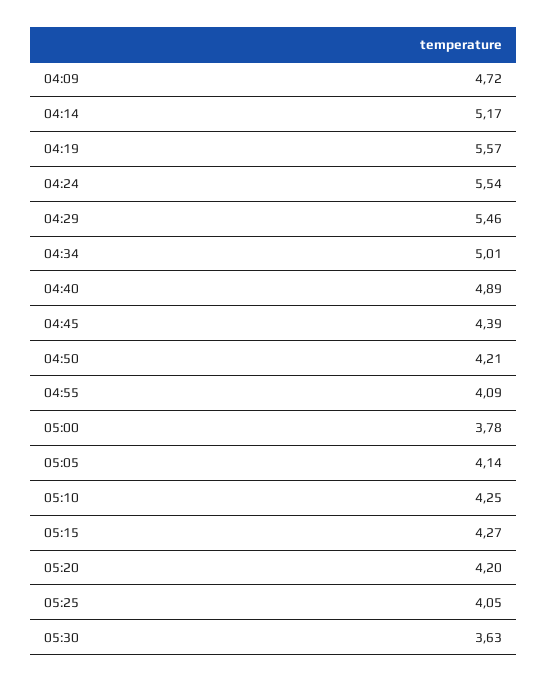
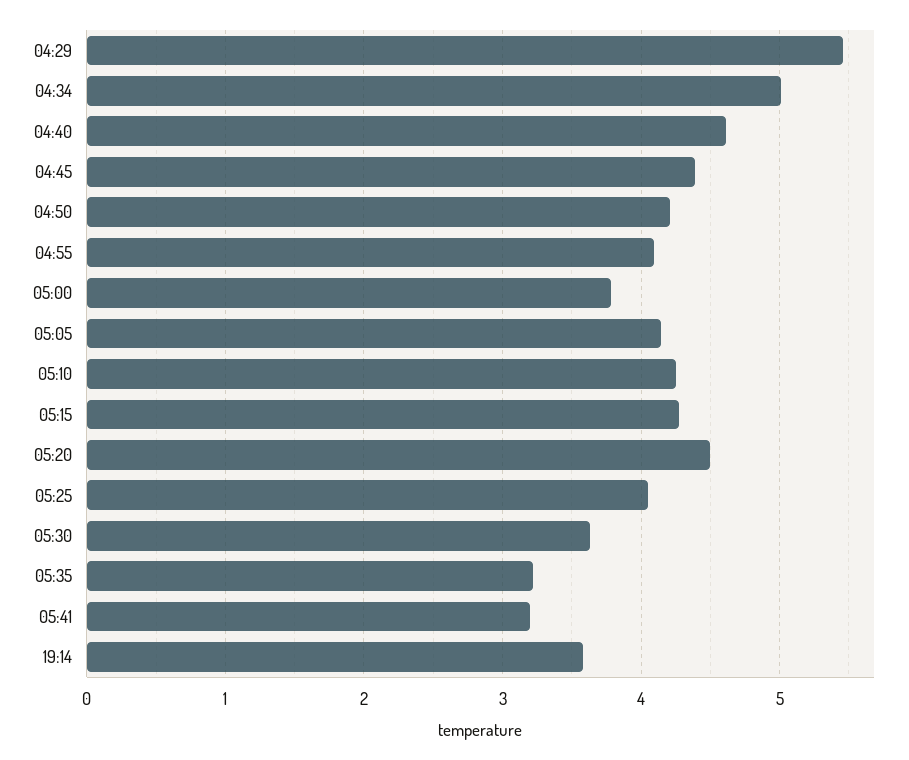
04:09: 4.72 -> none
04:14: 5.17 -> none
04:19: 5.57 -> none
04:24: 5.54 -> none
04:40: 4.89 -> 4.6
05:20: 4.2 -> 4.5
05:35: none -> 3.2
05:41: none -> 3.2
19:14: none -> 3.6

